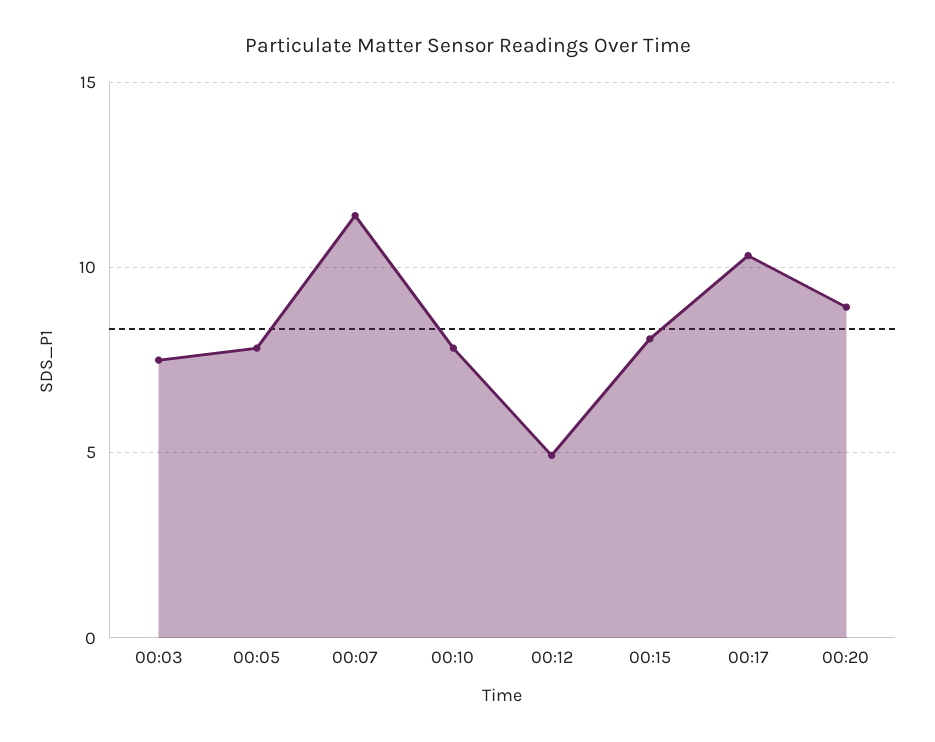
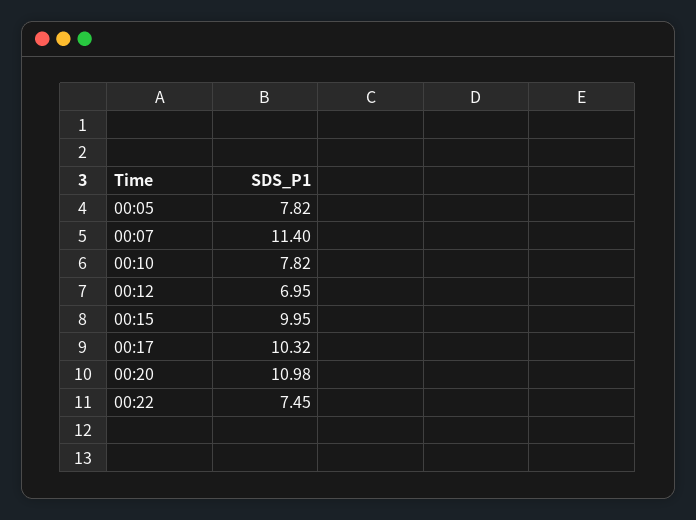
00:03: 7.5 -> none
00:12: 5 -> 6.95
00:15: 8 -> 9.95
00:20: 9 -> 10.98
00:22: none -> 7.45

